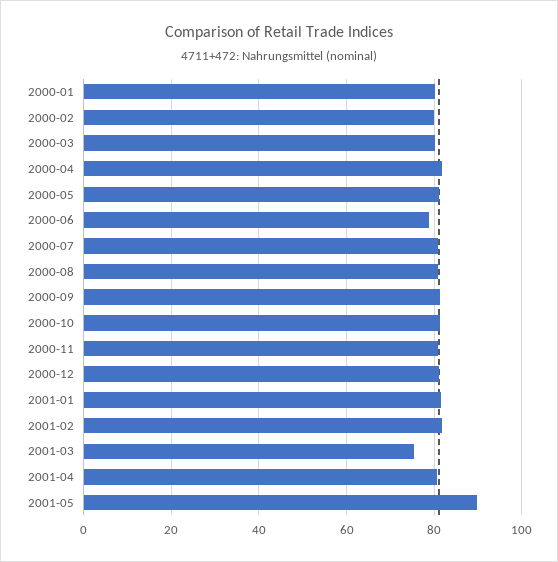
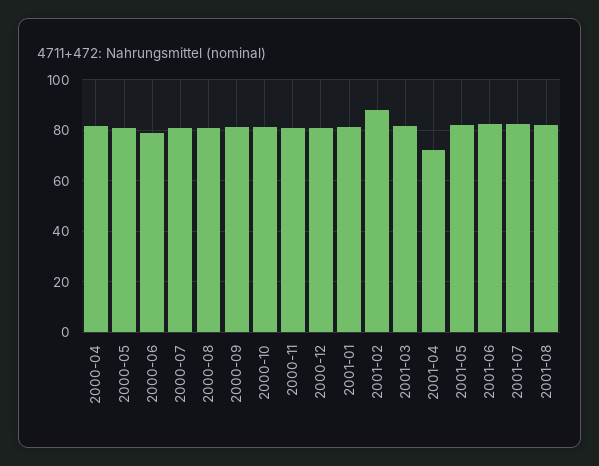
2000-01: 80 -> none
2000-02: 80 -> none
2000-03: 80 -> none
2001-02: 82 -> 87.5
2001-03: 76 -> 82.5
2001-04: 80 -> 72.5
2001-05: 90 -> 82.5
2001-06: none -> 82.5
2001-07: none -> 82.5
2001-08: none -> 82.5

